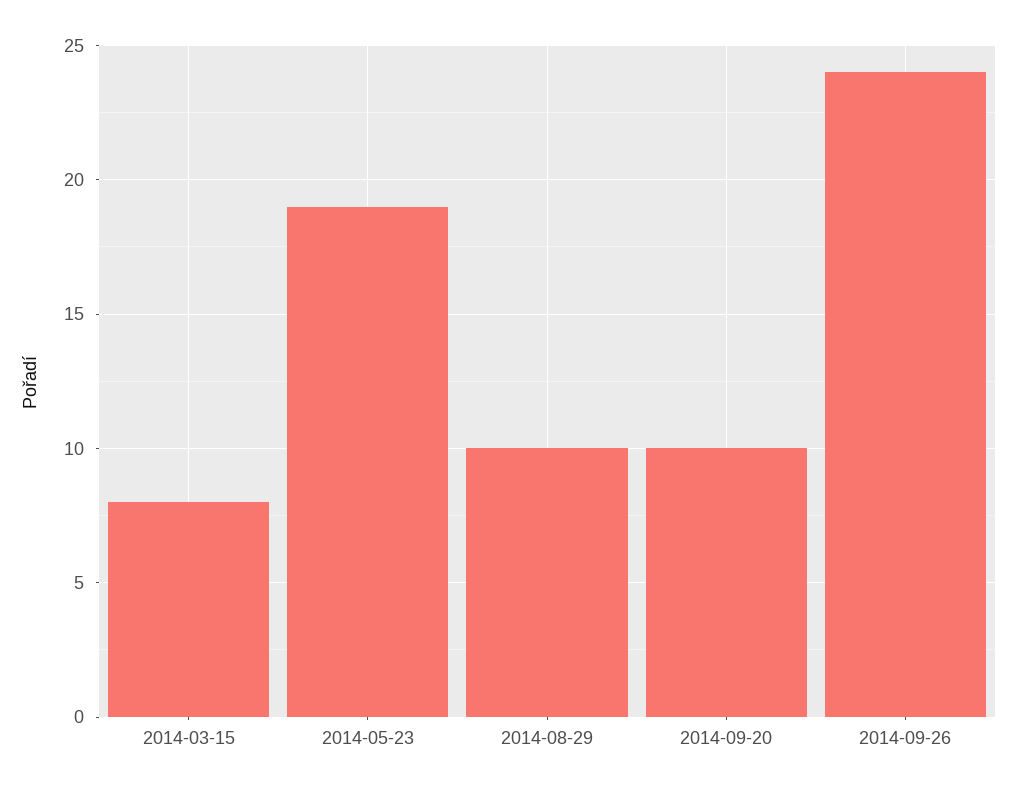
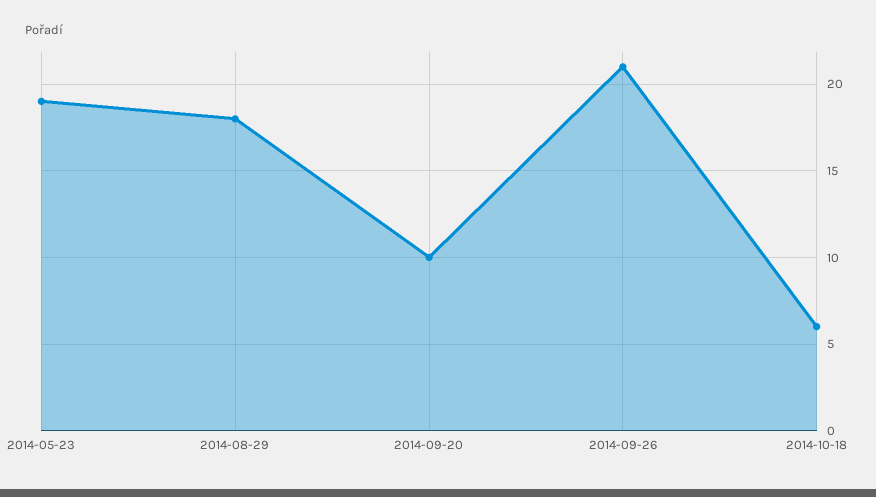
2014-03-15: 8 -> none
2014-08-29: 10 -> 18
2014-09-26: 24 -> 21
2014-10-18: none -> 6

